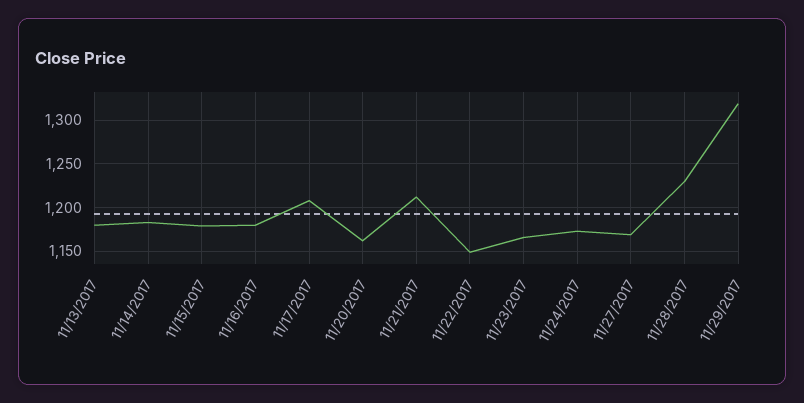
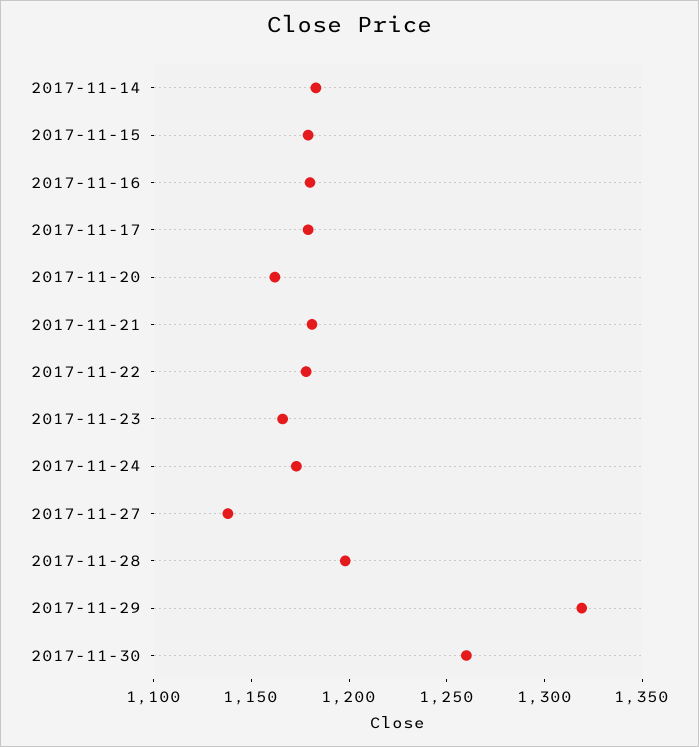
11/13/2017: 1180 -> none
11/17/2017: 1210 -> 1180
11/21/2017: 1210 -> 1180
11/22/2017: 1150 -> 1180
11/27/2017: 1170 -> 1140
11/28/2017: 1230 -> 1200
2017-11-30: none -> 1260

